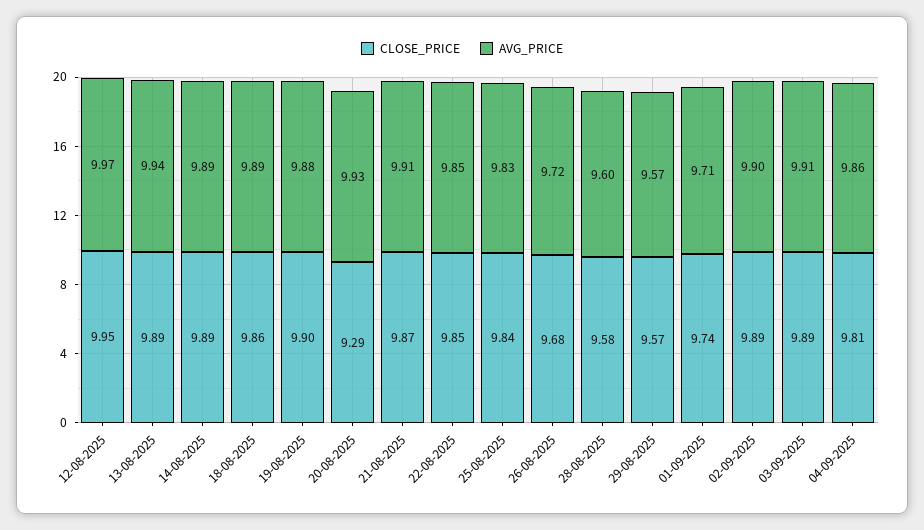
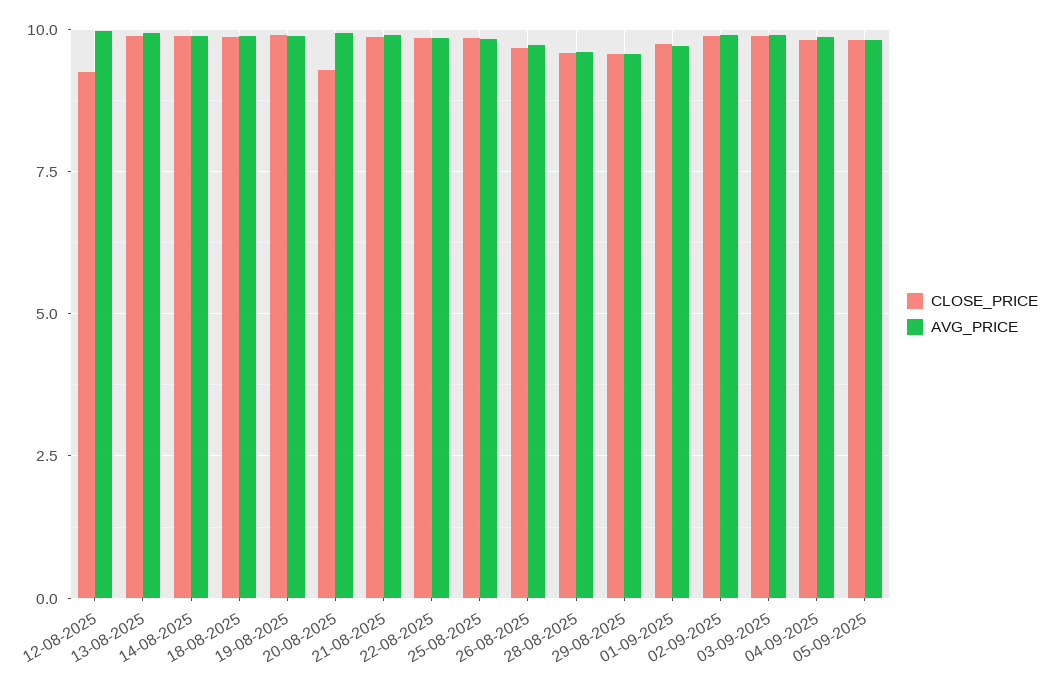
CLOSE_PRICE, 12-08-2025: 9.95 -> 9.25
CLOSE_PRICE, 05-09-2025: none -> 9.75
AVG_PRICE, 05-09-2025: none -> 9.75

